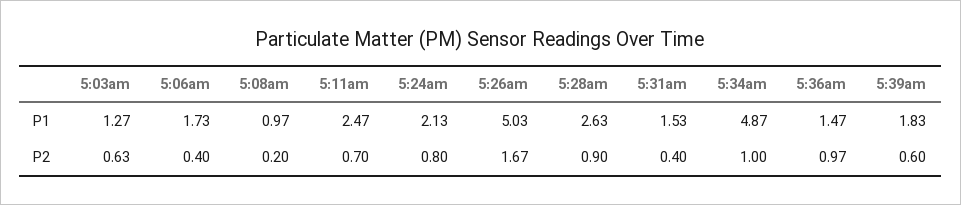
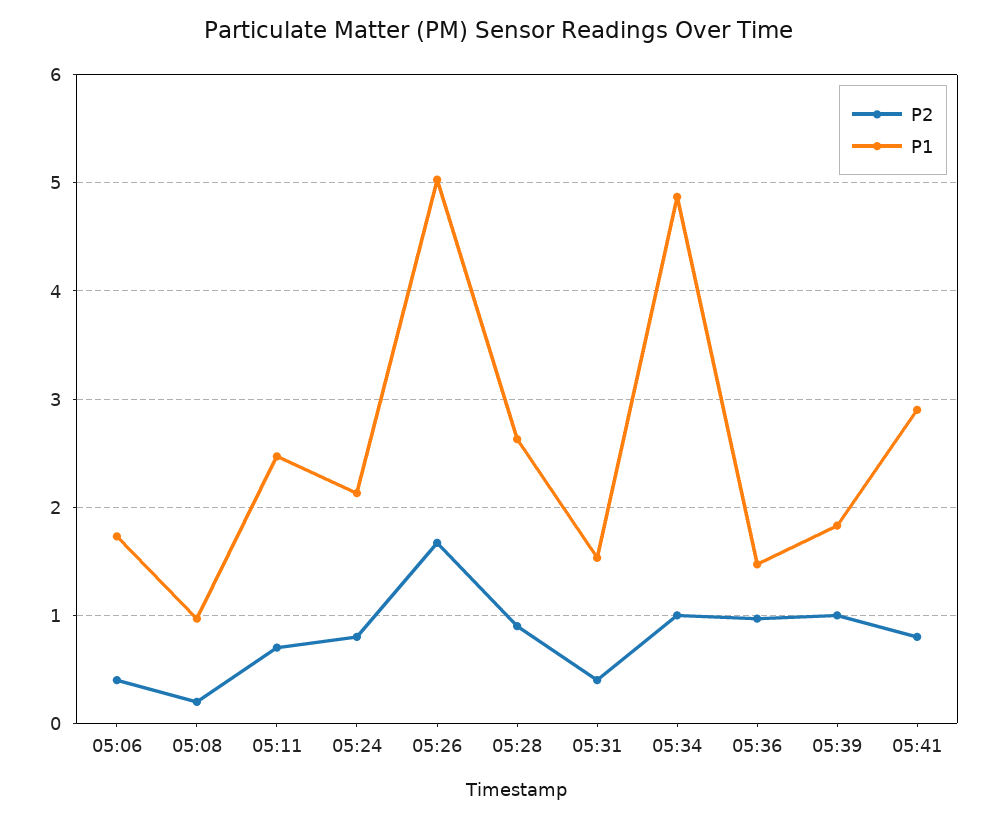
P1, 5:03am: 1.27 -> none
P2, 5:03am: 0.63 -> none
P2, 5:39am: 0.6 -> 1
P2, 05:41: none -> 0.8
P1, 05:41: none -> 2.9

